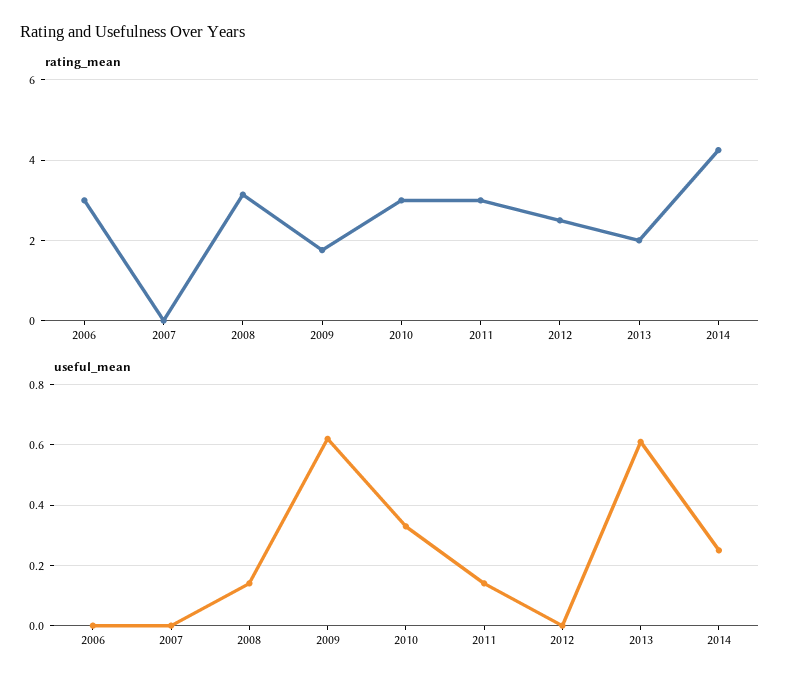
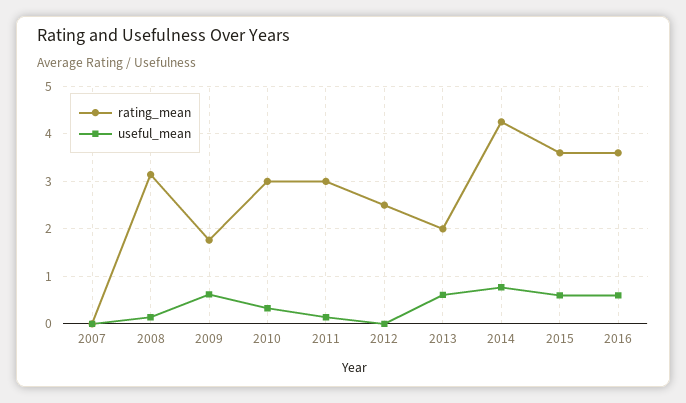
rating_mean, 2006: 3 -> none
useful_mean, 2006: 0 -> none
useful_mean, 2014: 0.25 -> 0.8
rating_mean, 2015: none -> 3.6
useful_mean, 2015: none -> 0.6
rating_mean, 2016: none -> 3.6
useful_mean, 2016: none -> 0.6

